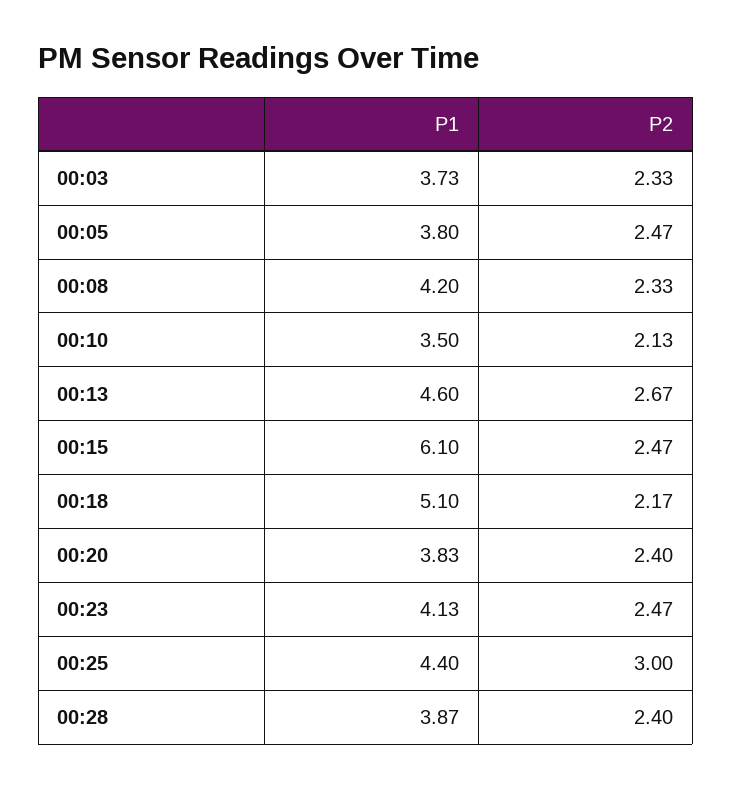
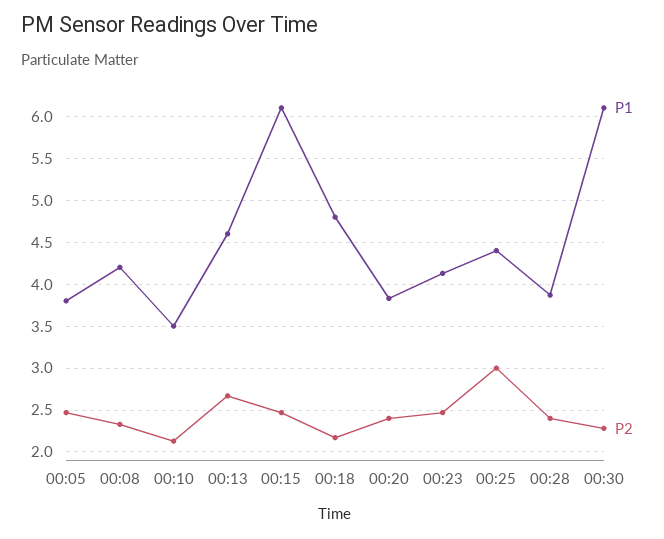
P1, 00:03: 3.73 -> none
P2, 00:03: 2.33 -> none
P1, 00:18: 5.1 -> 4.8
P1, 00:30: none -> 6.1
P2, 00:30: none -> 2.3

